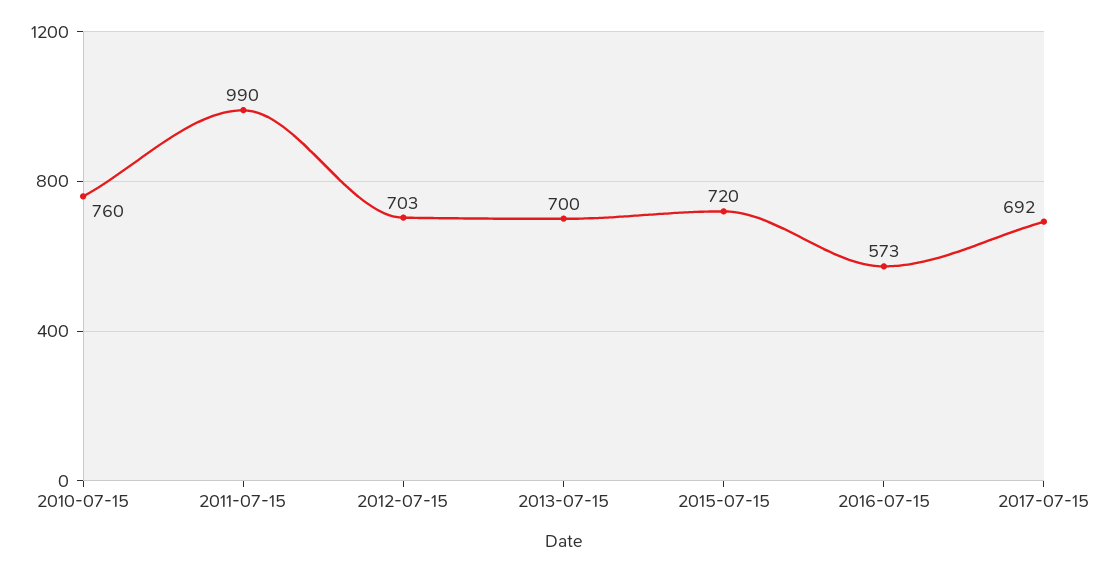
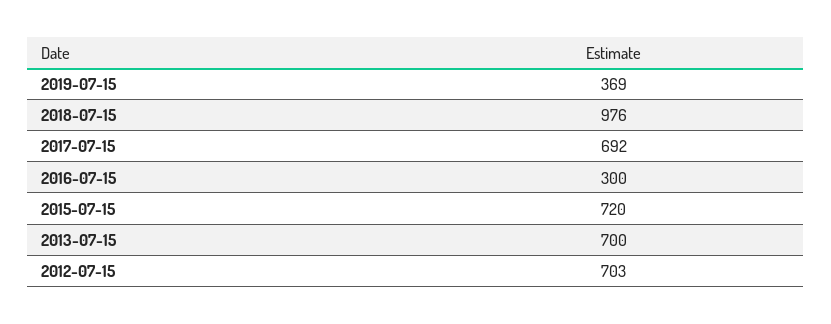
2010-07-15: 760 -> none
2011-07-15: 990 -> none
2016-07-15: 573 -> 300
2019-07-15: none -> 369
2018-07-15: none -> 976

